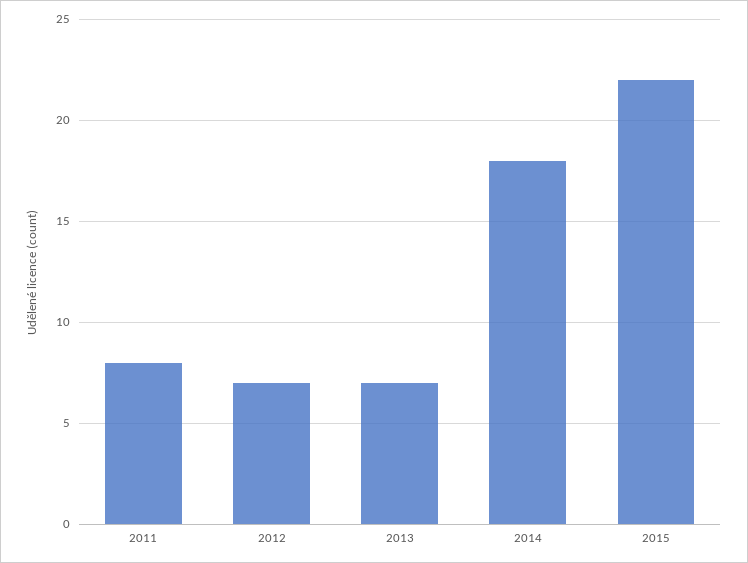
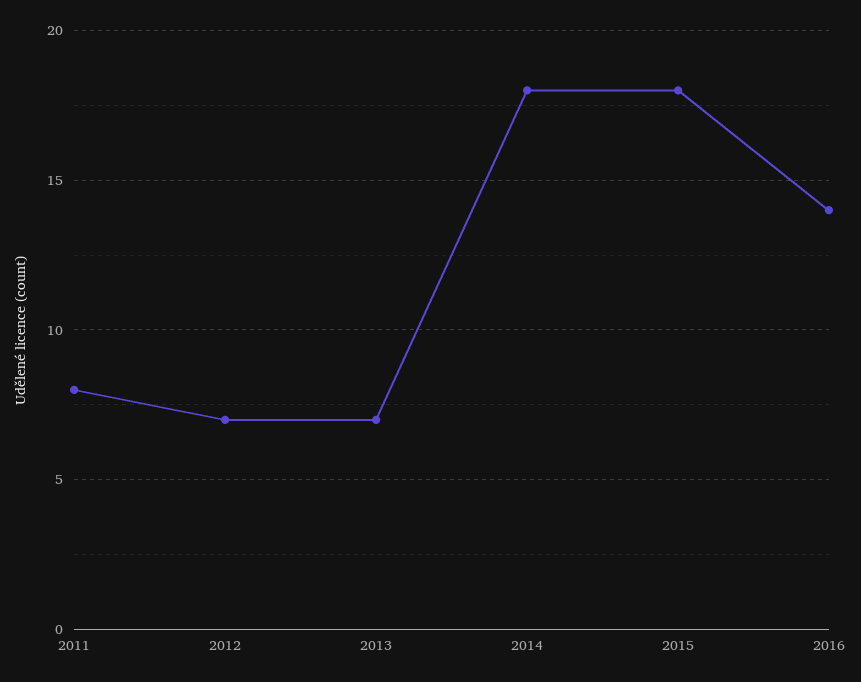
2015: 22 -> 18
2016: none -> 14

